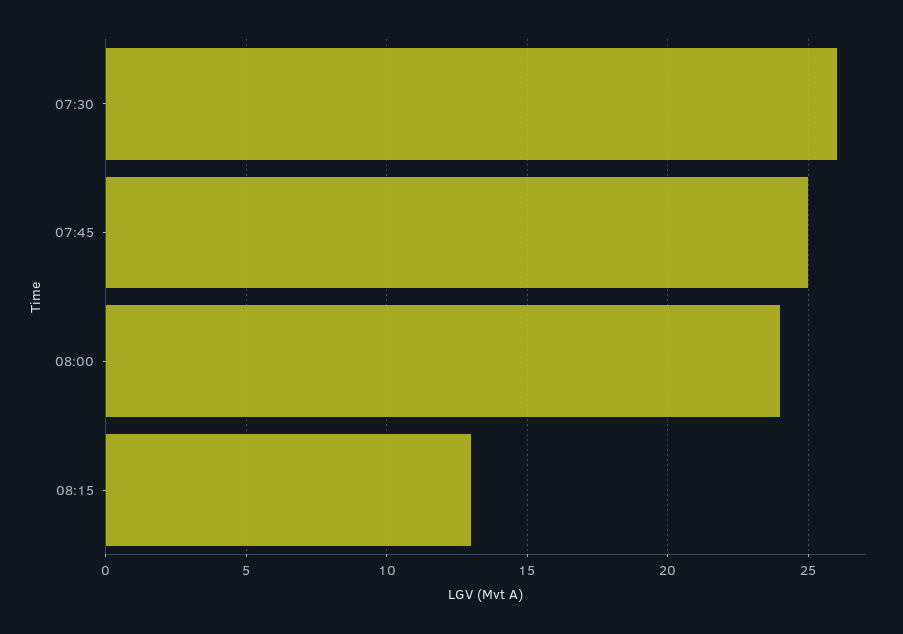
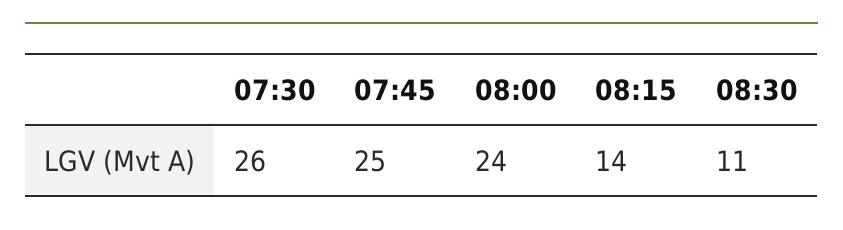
08:15: 13 -> 14
08:30: none -> 11

